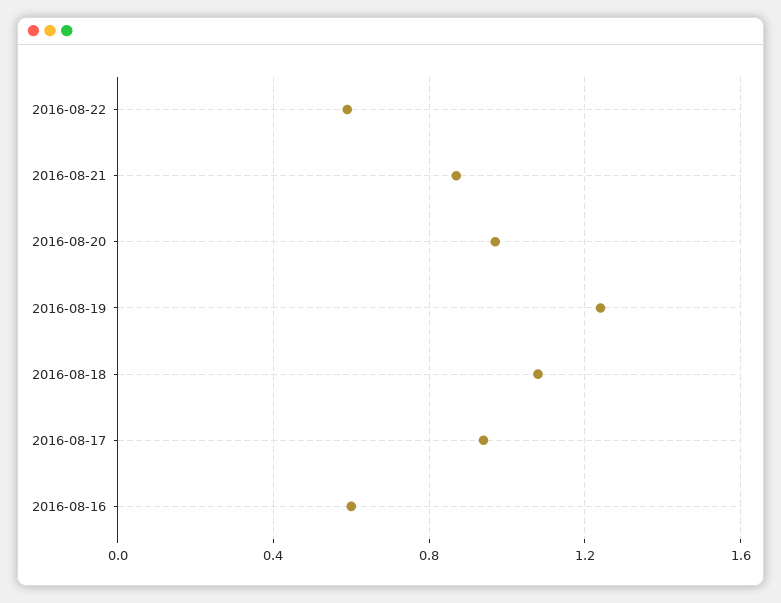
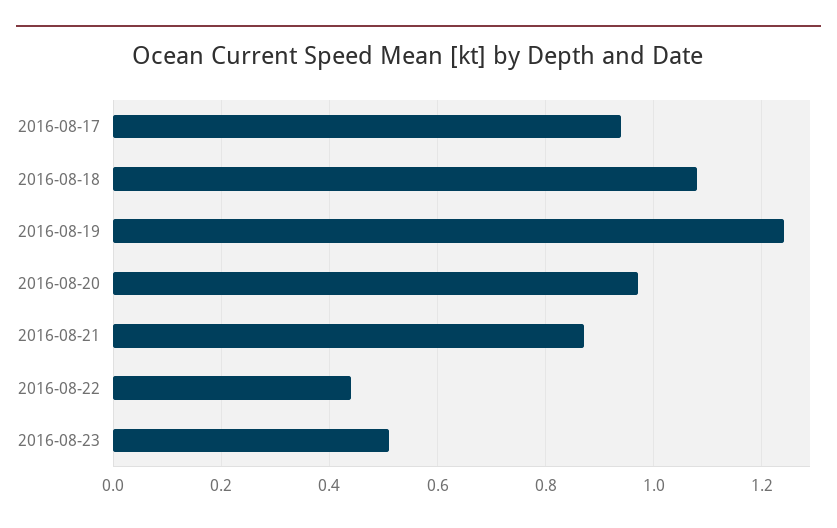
2016-08-22: 0.6 -> 0.45
2016-08-16: 0.6 -> none
2016-08-23: none -> 0.5

